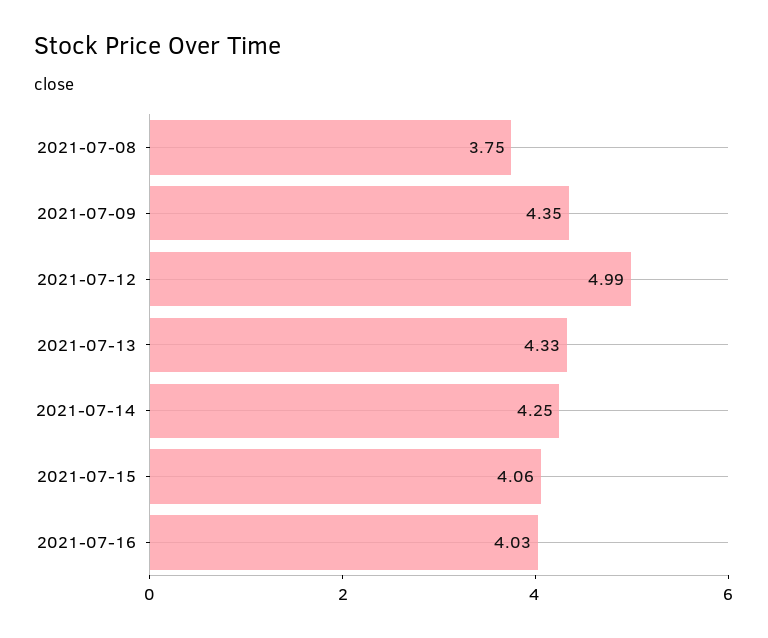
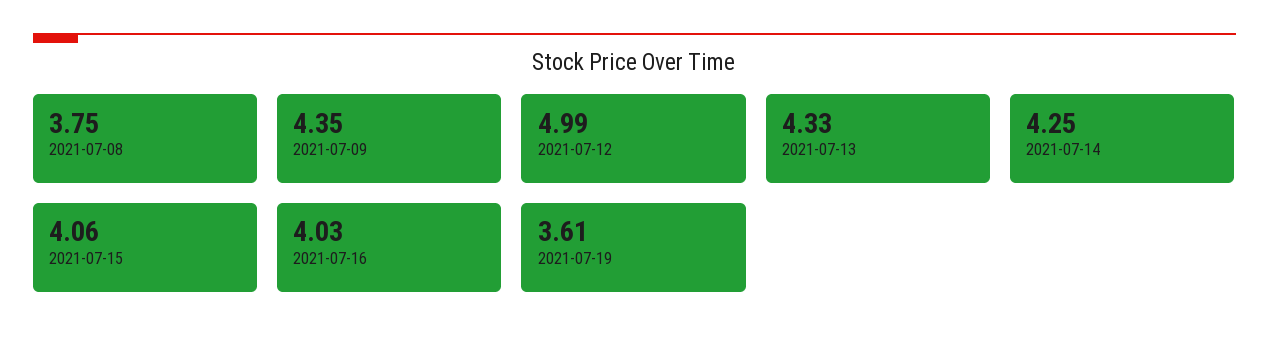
2021-07-19: none -> 3.61

